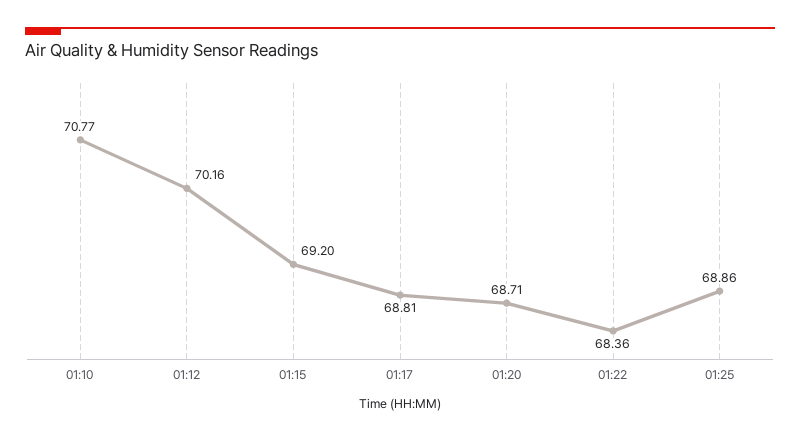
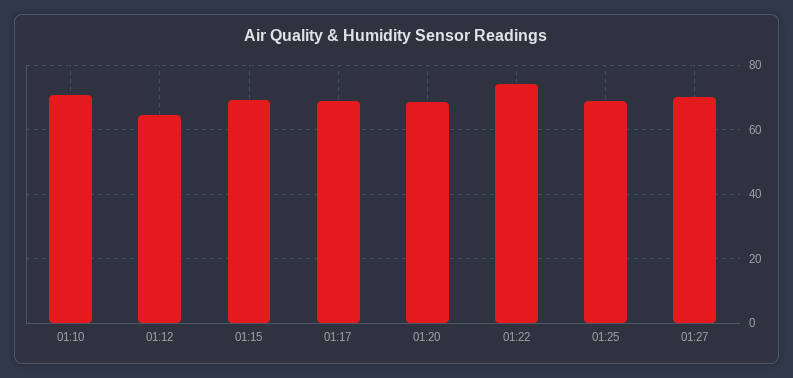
01:12: 70.16 -> 64
01:22: 68.36 -> 74
01:27: none -> 70

